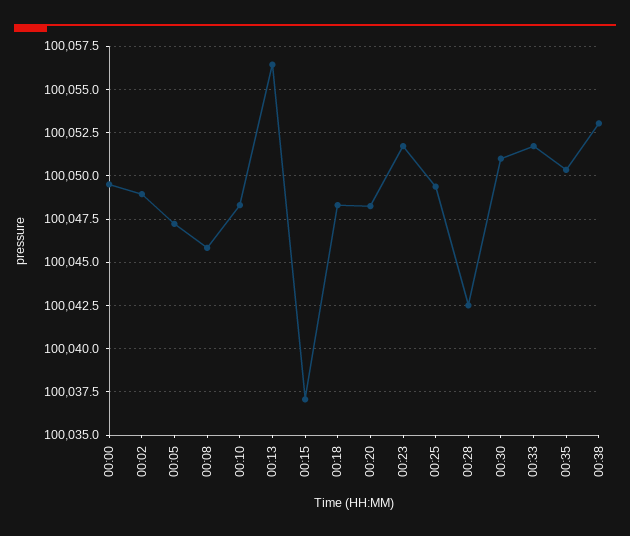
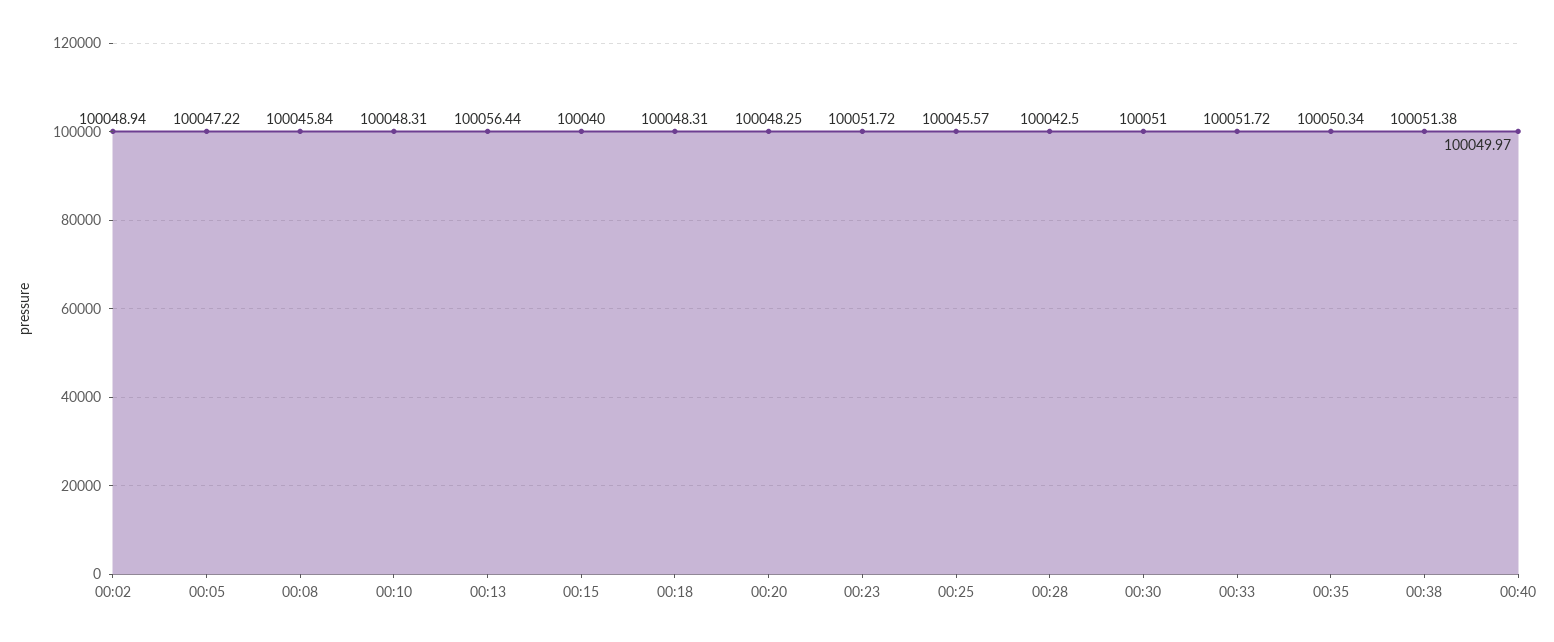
00:00: 100049.5 -> none
00:15: 100037 -> 100040
00:25: 100049.5 -> 100045.57
00:38: 100053 -> 100051.38
00:40: none -> 100049.97

